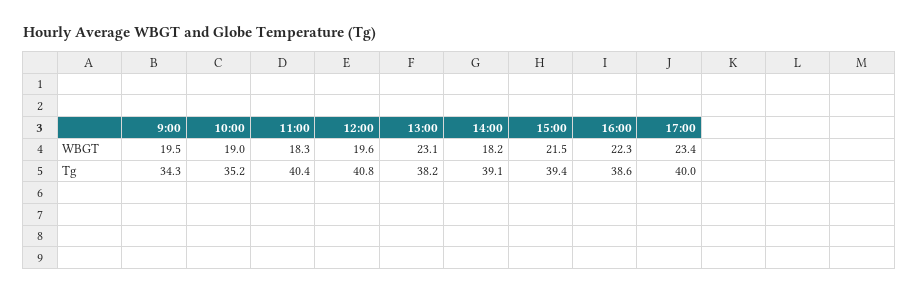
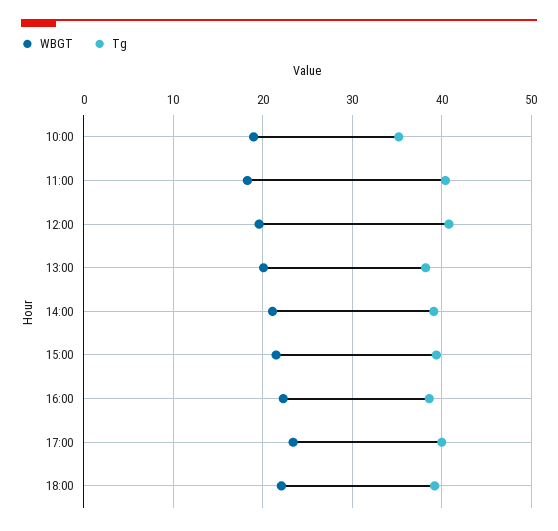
WBGT, 9:00: 19.5 -> none
WBGT, 13:00: 23.1 -> 20
WBGT, 14:00: 18.2 -> 21
Tg, 9:00: 34.3 -> none
WBGT, 18:00: none -> 22
Tg, 18:00: none -> 39

